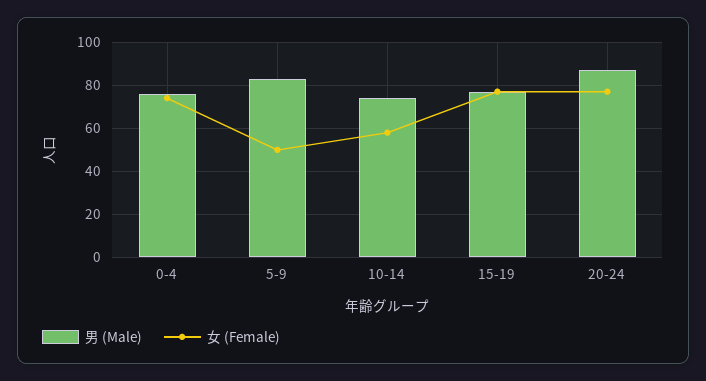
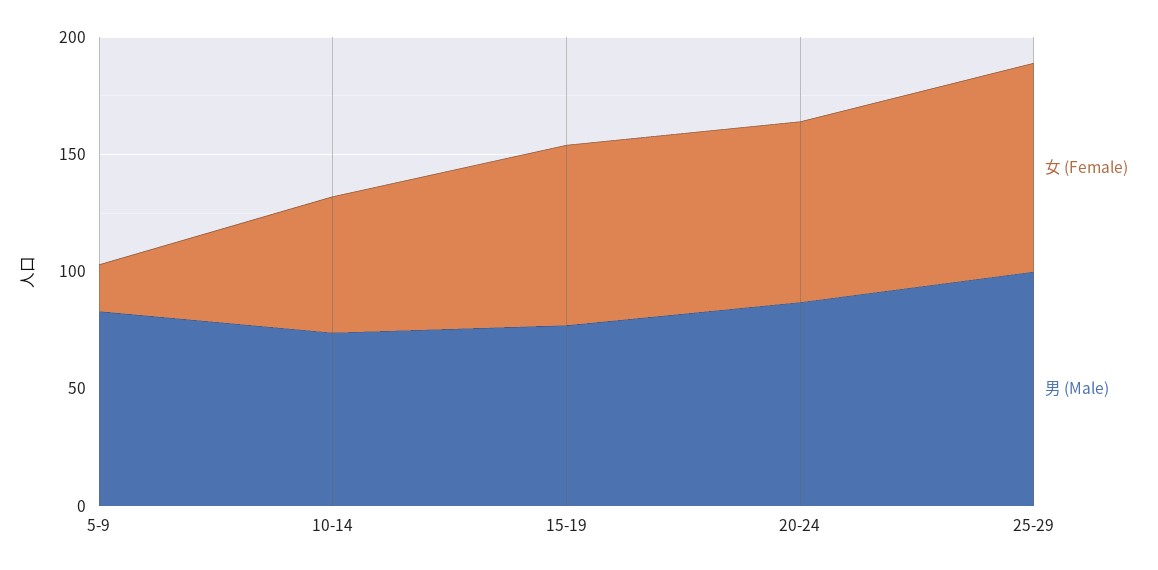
男 (Male), 0-4: 75 -> none
女 (Female), 0-4: 75 -> none
女 (Female), 5-9: 50 -> 20
女 (Female), 25-29: none -> 90
男 (Male), 25-29: none -> 100

